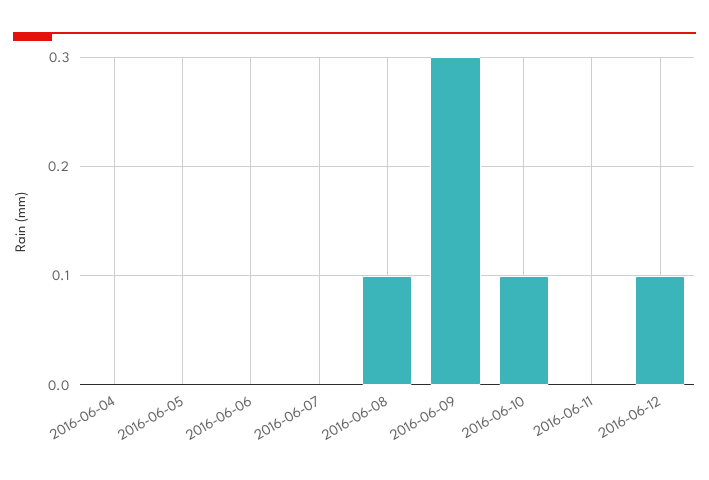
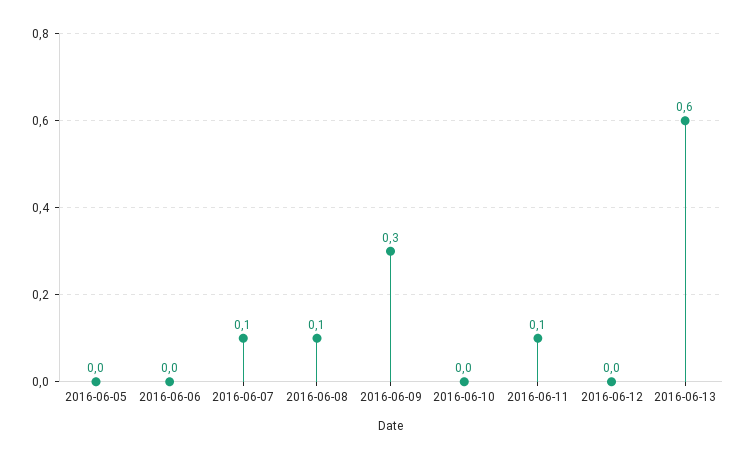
2016-06-04: 0 -> none
2016-06-07: 0 -> 0.1
2016-06-10: 0.1 -> 0
2016-06-11: 0 -> 0.1
2016-06-12: 0.1 -> 0
2016-06-13: none -> 0.6

